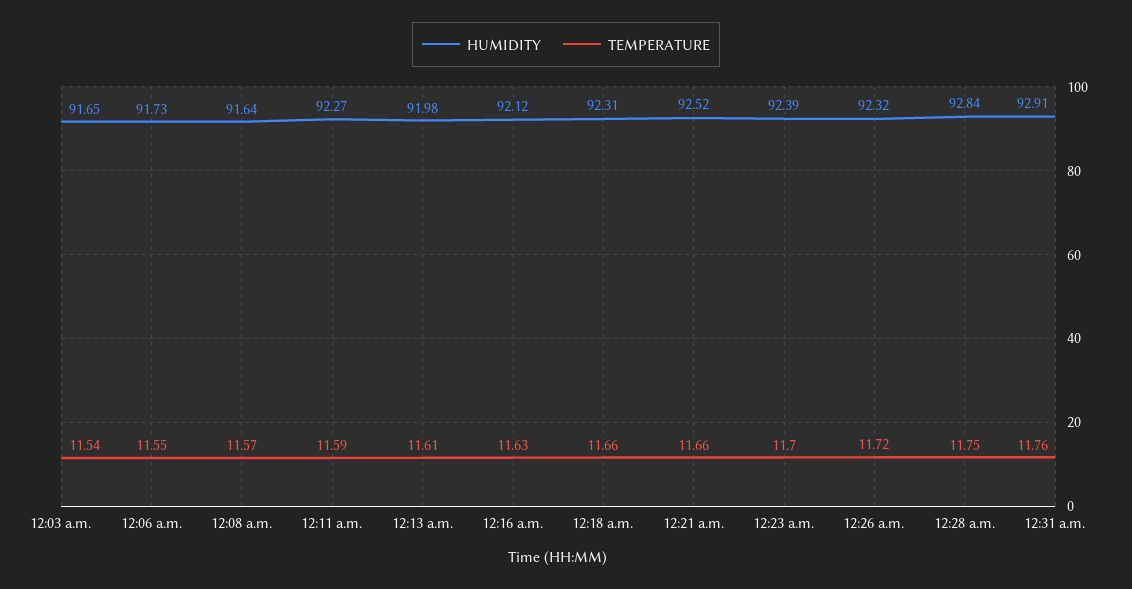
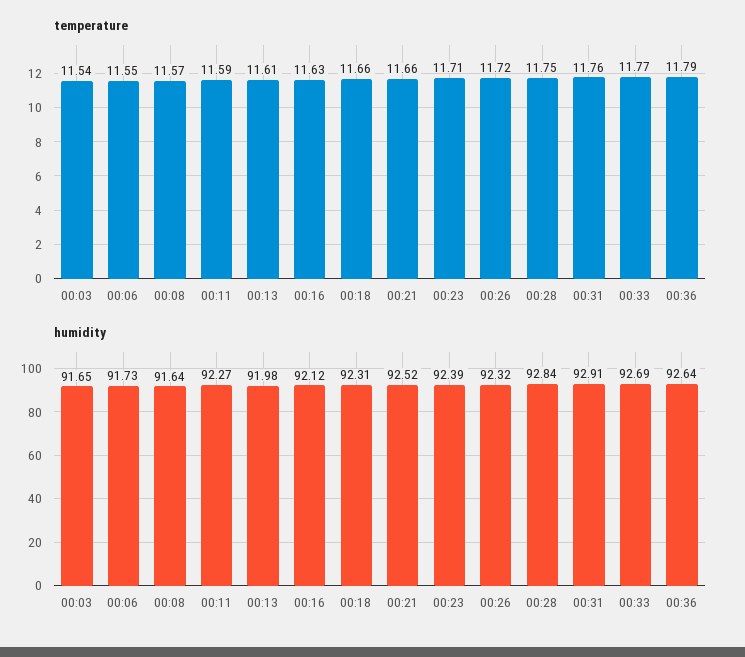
TEMPERATURE, 12:23 a.m.: 11.7 -> 11.71
TEMPERATURE, 00:33: none -> 11.77
TEMPERATURE, 00:36: none -> 11.79
HUMIDITY, 00:33: none -> 92.69
HUMIDITY, 00:36: none -> 92.64

